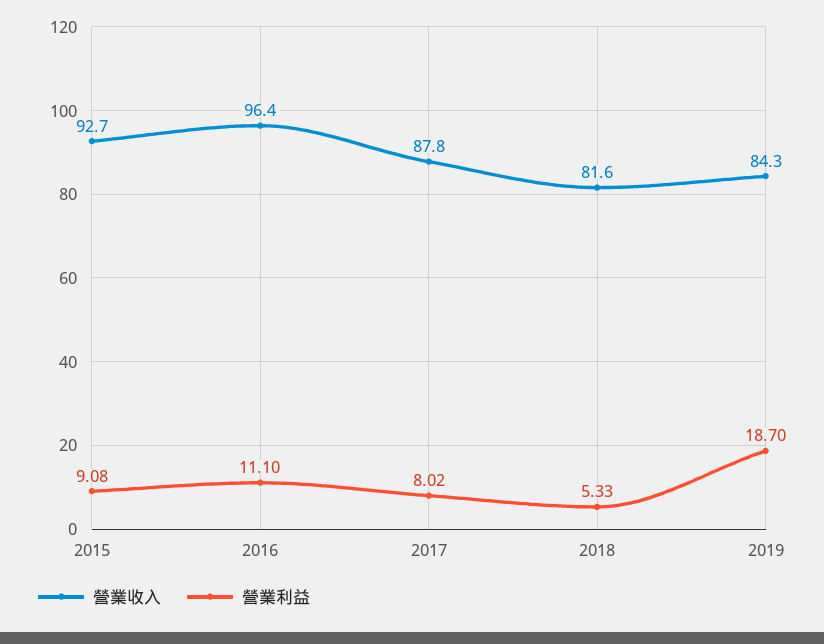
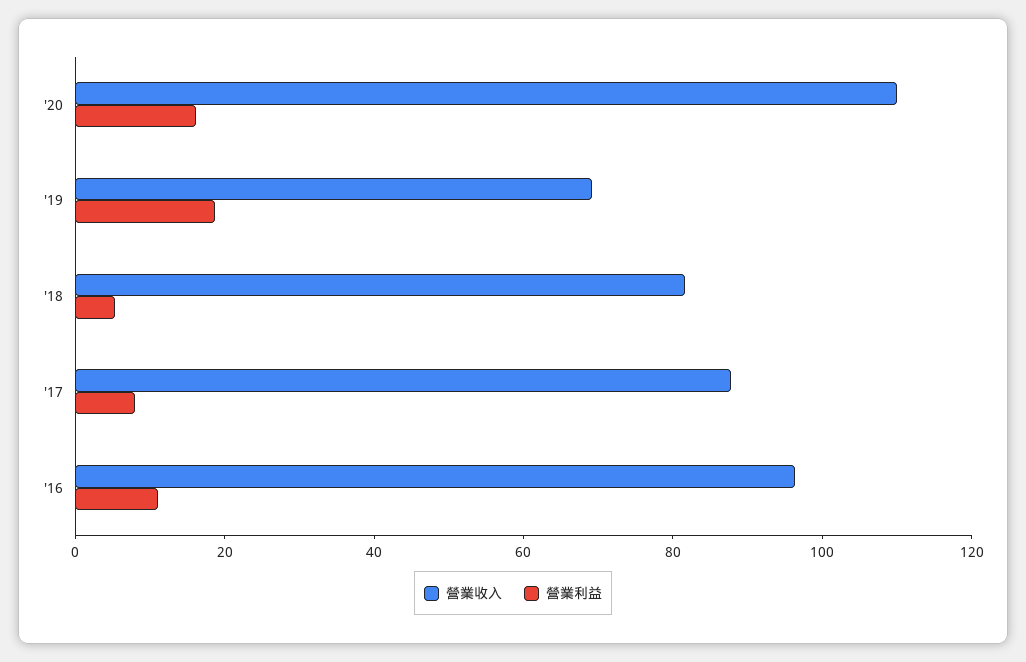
營業收入, 2015: 92.7 -> none
營業利益, 2015: 9.08 -> none
營業收入, 2019: 84.3 -> 70
營業收入, '20: none -> 110
營業利益, '20: none -> 15

